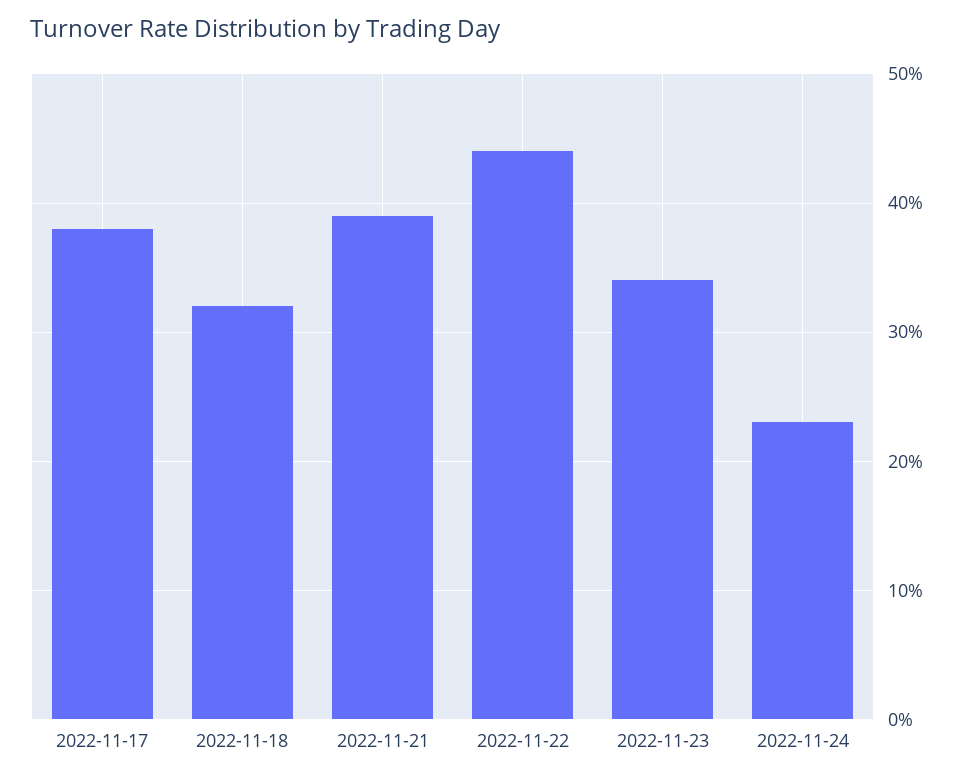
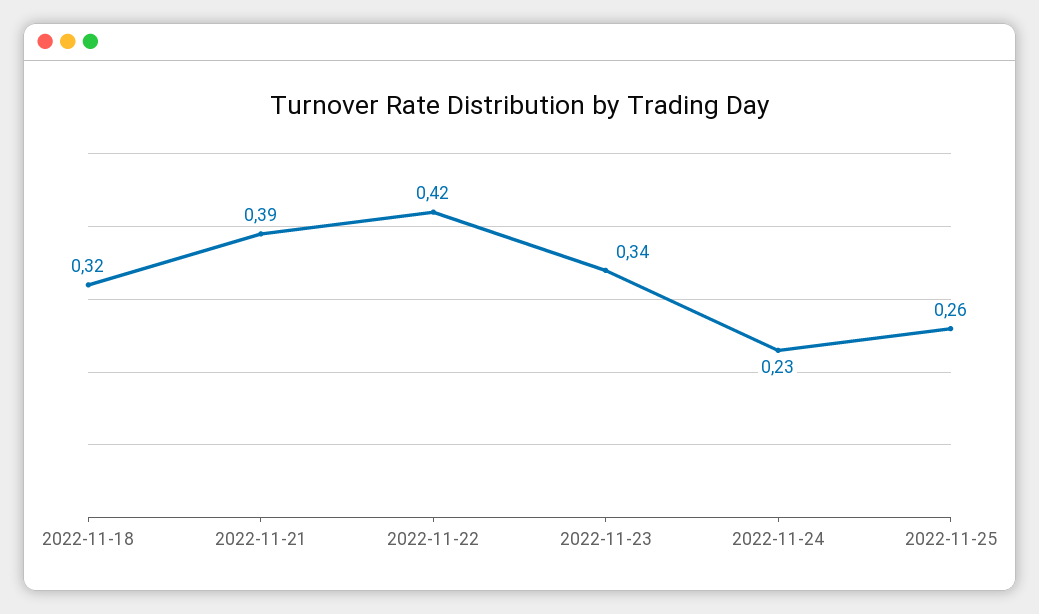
2022-11-17: 0.38 -> none
2022-11-22: 0.44 -> 0.42
2022-11-25: none -> 0.26

